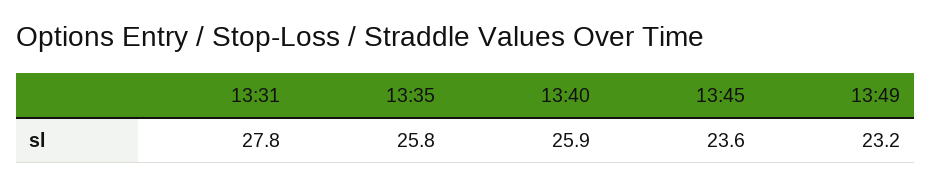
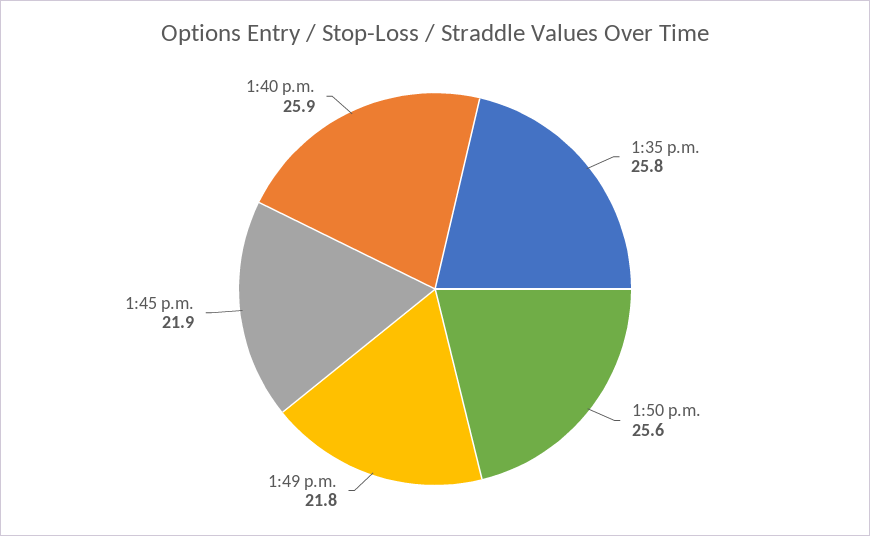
13:31: 27.8 -> none
13:45: 23.6 -> 21.9
13:49: 23.2 -> 21.8
1:50 p.m.: none -> 25.6

